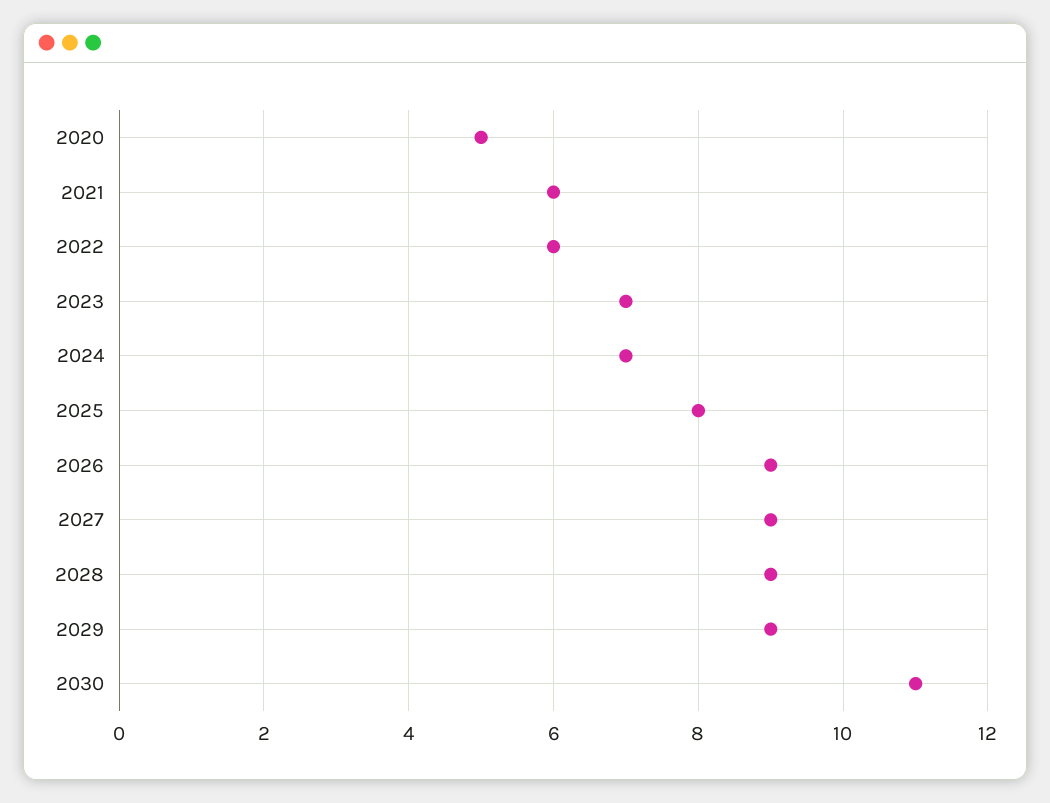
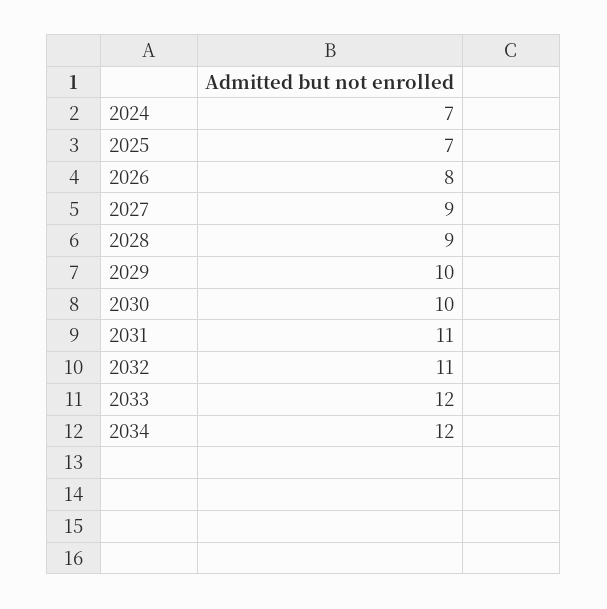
2020: 5 -> none
2021: 6 -> none
2022: 6 -> none
2023: 7 -> none
2025: 8 -> 7
2026: 9 -> 8
2029: 9 -> 10
2030: 11 -> 10
2031: none -> 11
2032: none -> 11
2033: none -> 12
2034: none -> 12

